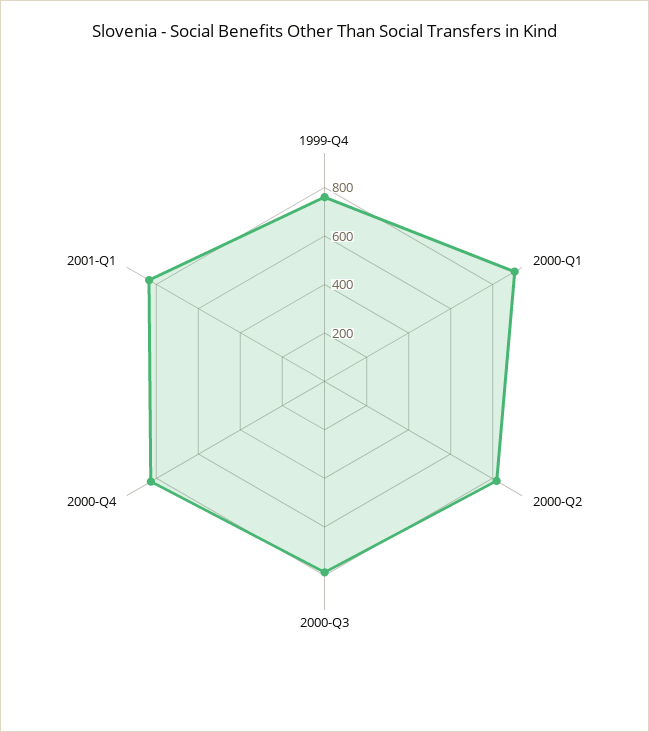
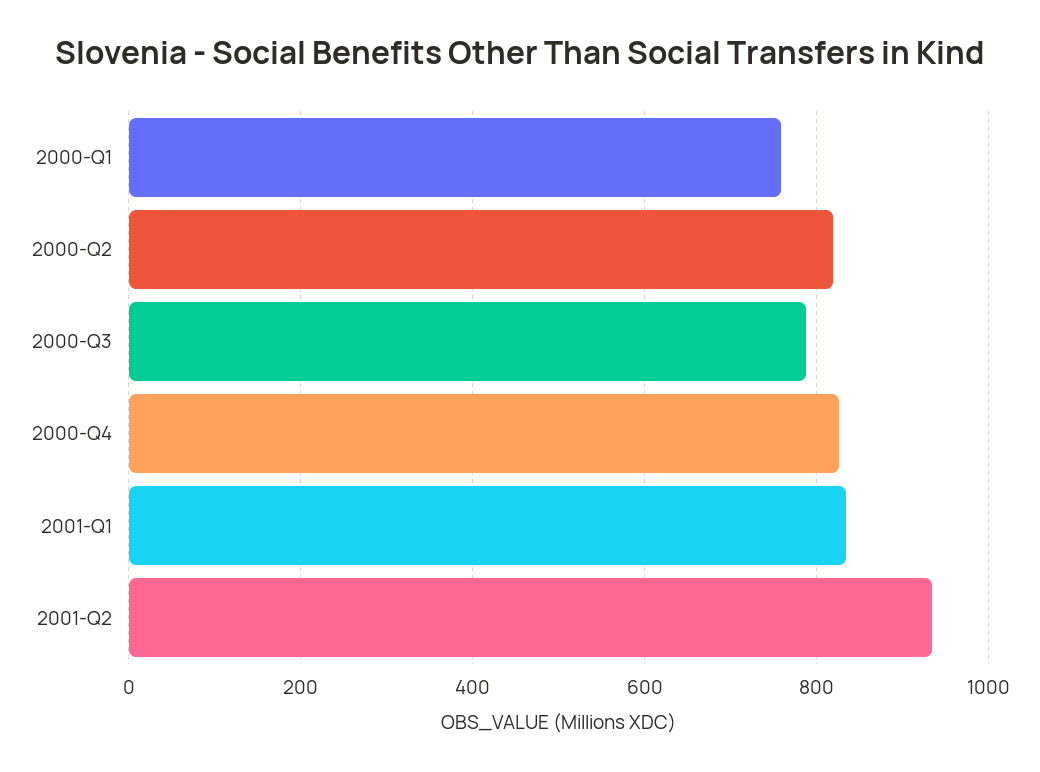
1999-Q4: 750 -> none
2000-Q1: 900 -> 760
2001-Q2: none -> 940

